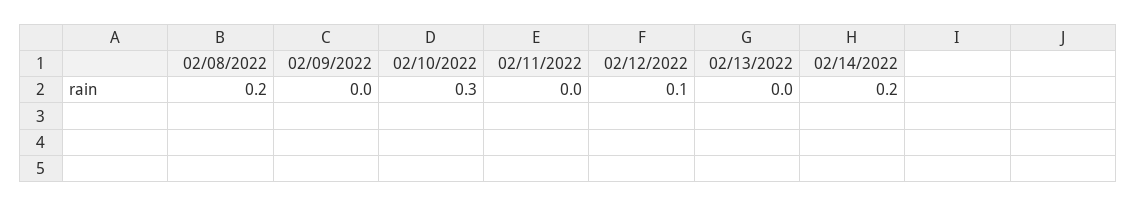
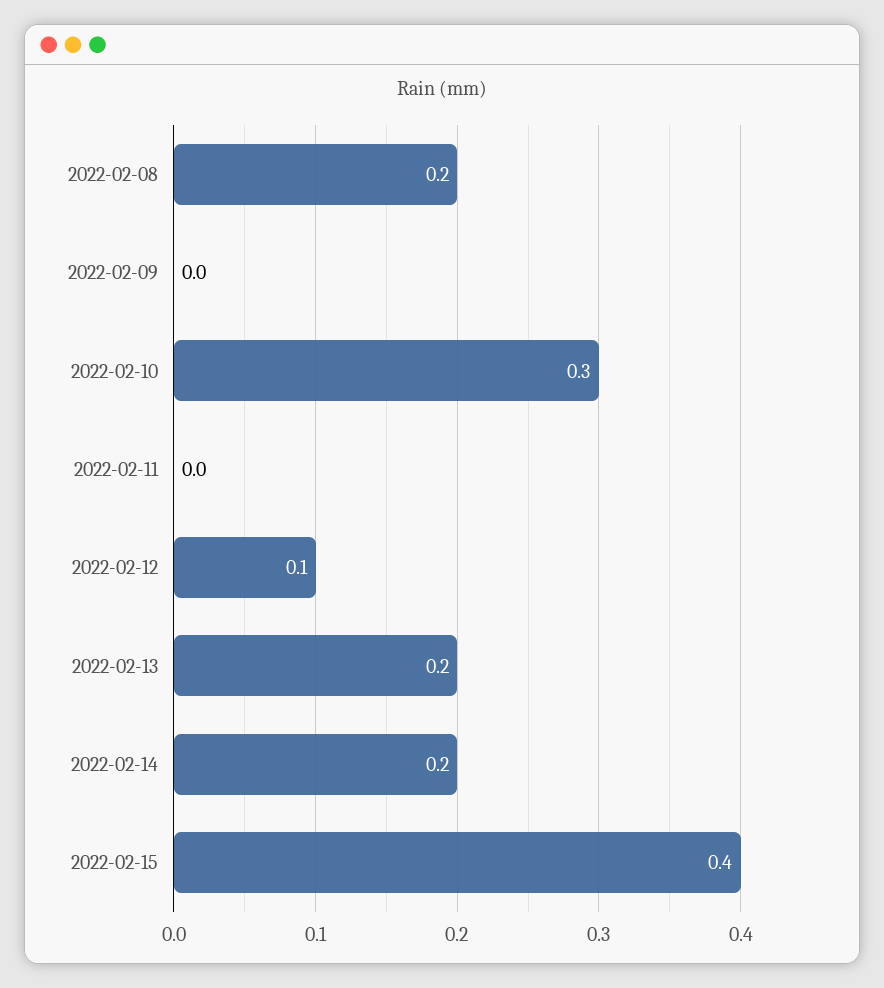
02/13/2022: 0 -> 0.2
2022-02-15: none -> 0.4

